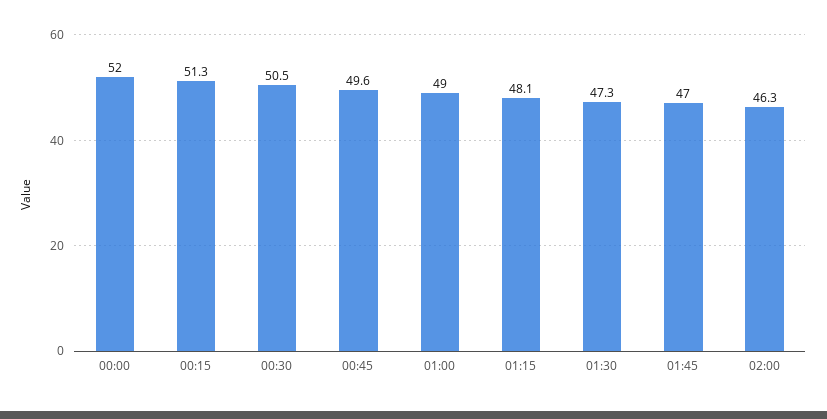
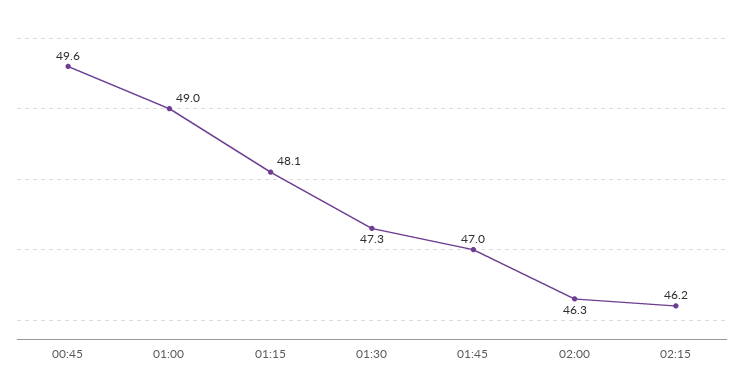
00:00: 52 -> none
00:15: 51.3 -> none
00:30: 50.5 -> none
02:15: none -> 46.2

